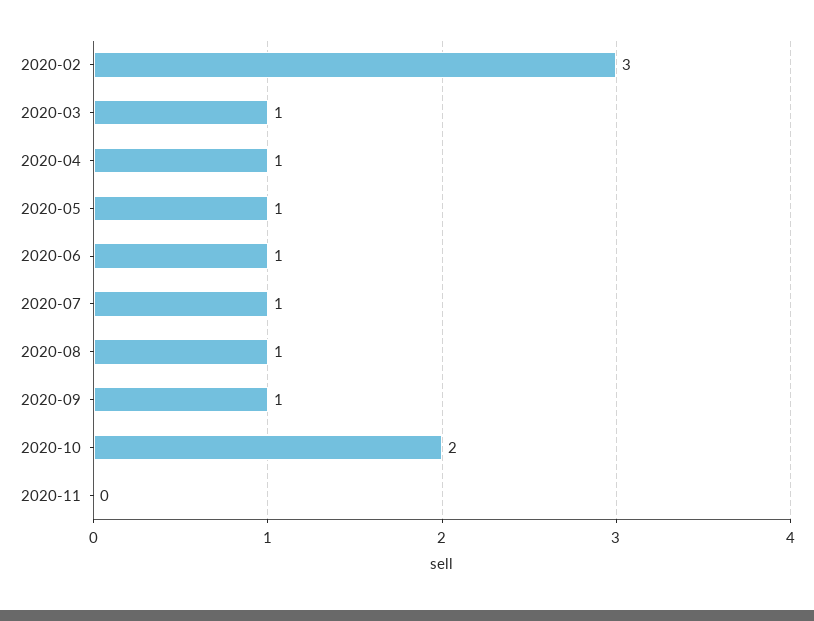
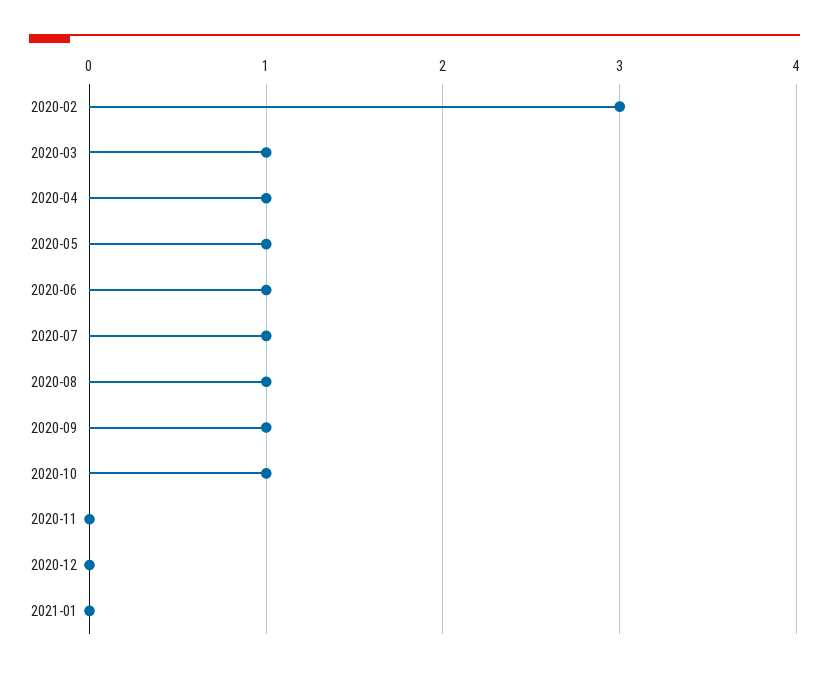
2020-10: 2 -> 1
2020-12: none -> 0
2021-01: none -> 0

